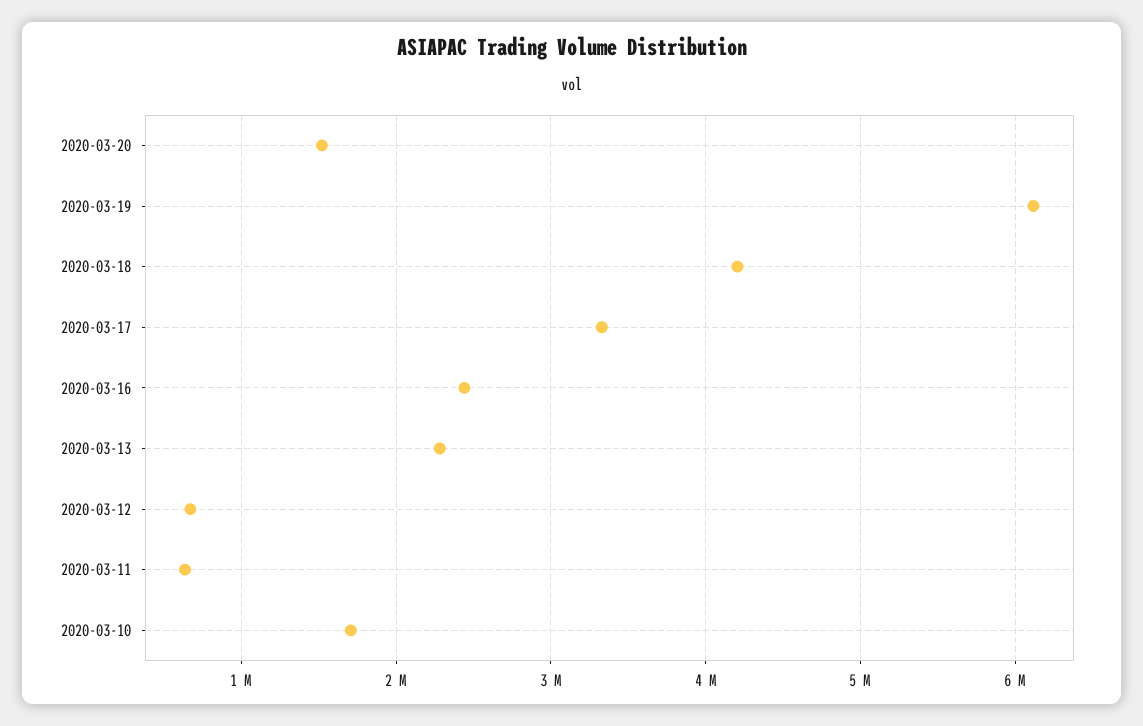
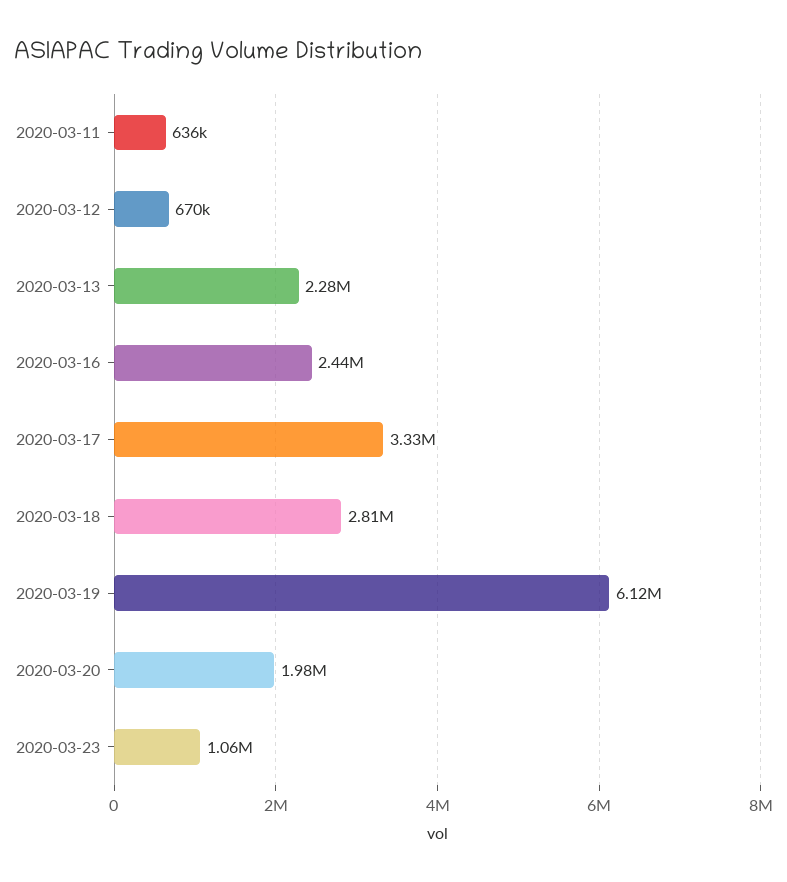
2020-03-20: 1500000 -> 1980000
2020-03-18: 4200000 -> 2810000
2020-03-10: 1700000 -> none
2020-03-23: none -> 1060000

